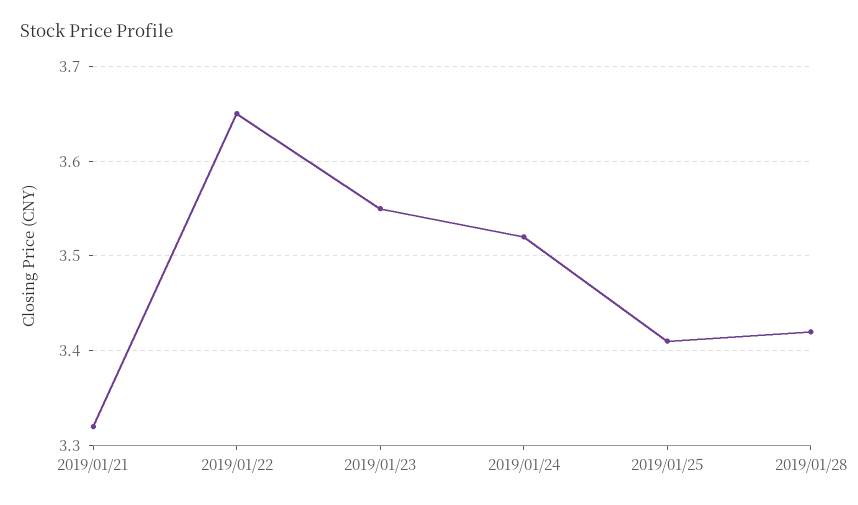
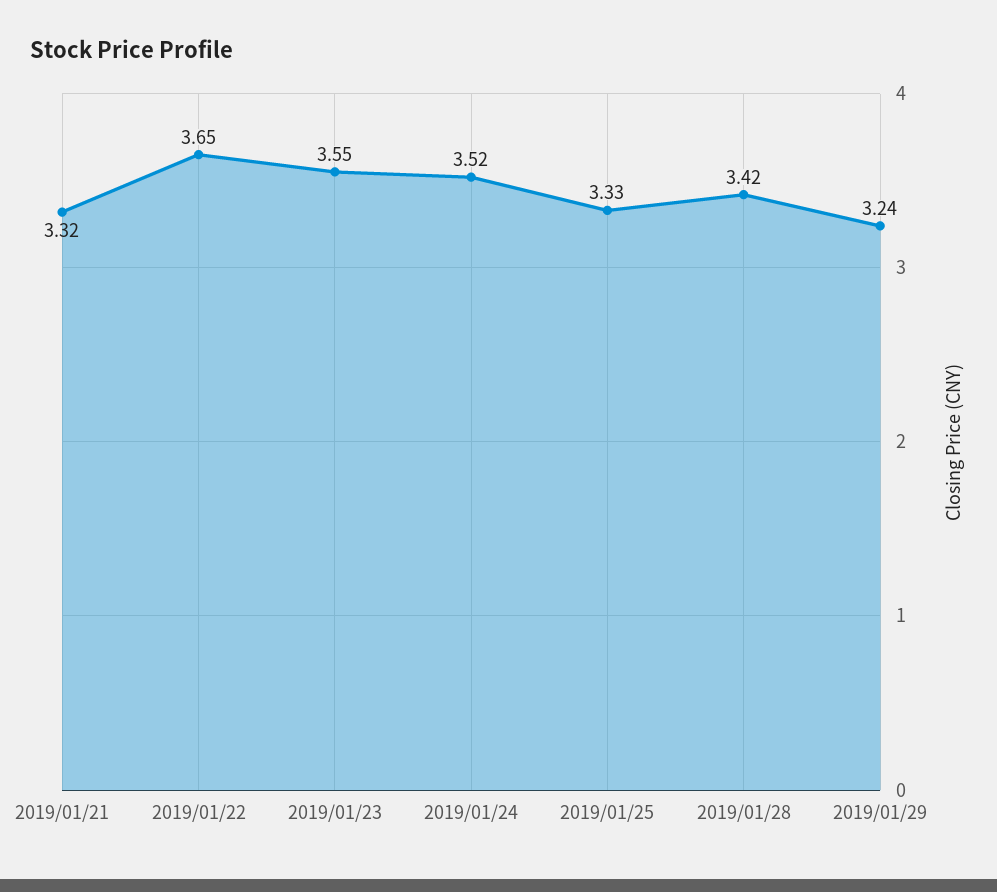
2019/01/25: 3.41 -> 3.33
2019/01/29: none -> 3.24

